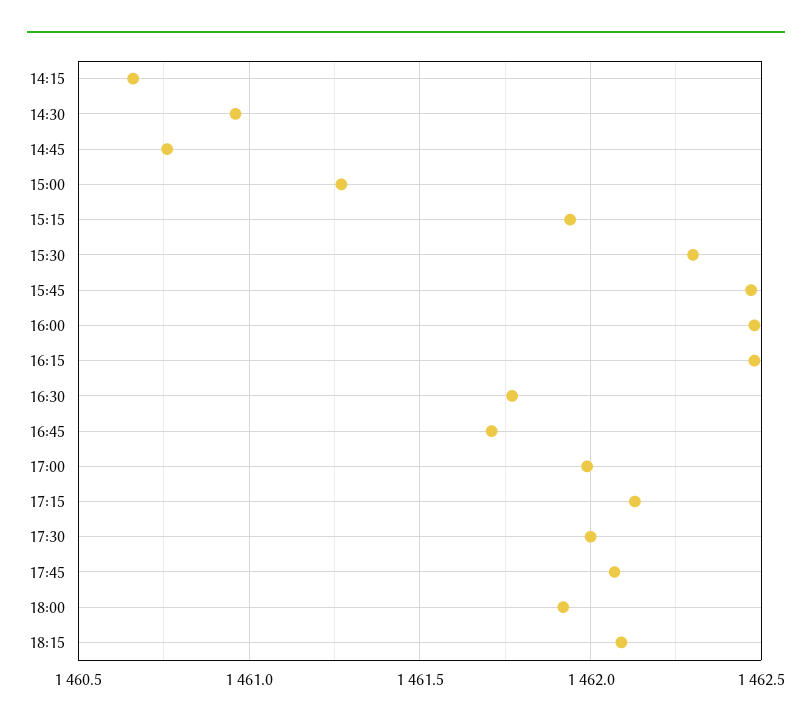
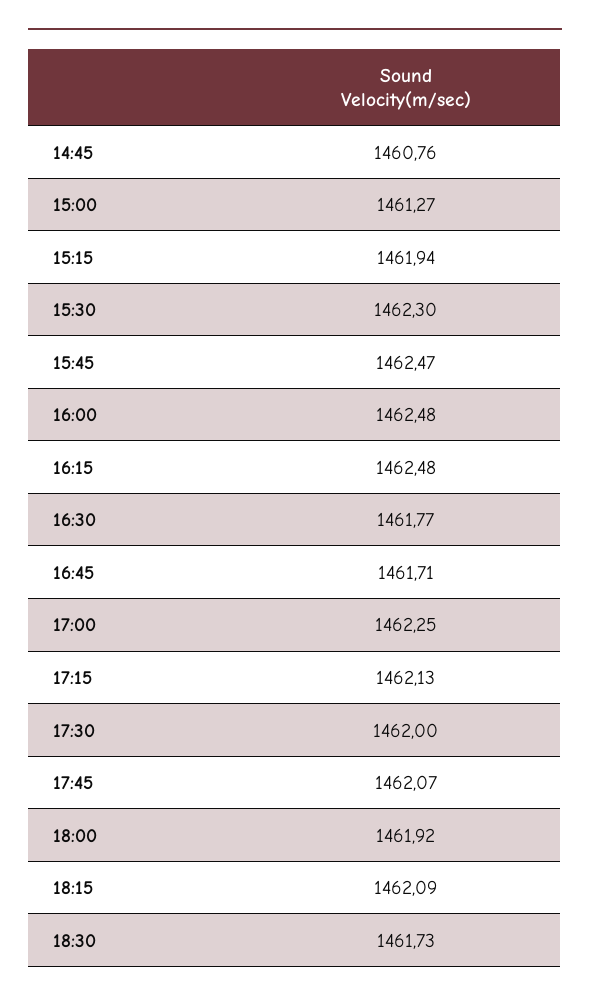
14:15: 1460.65 -> none
14:30: 1460.95 -> none
17:00: 1462 -> 1462.25
18:30: none -> 1461.73

